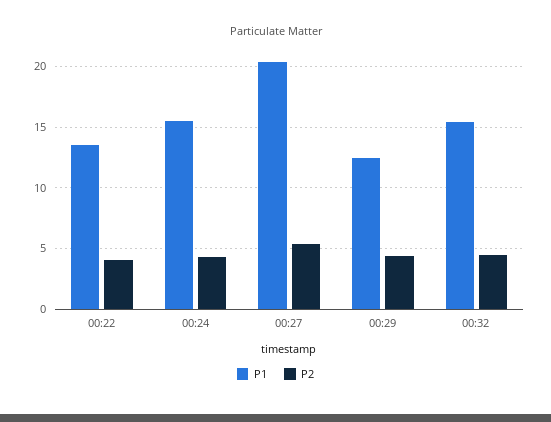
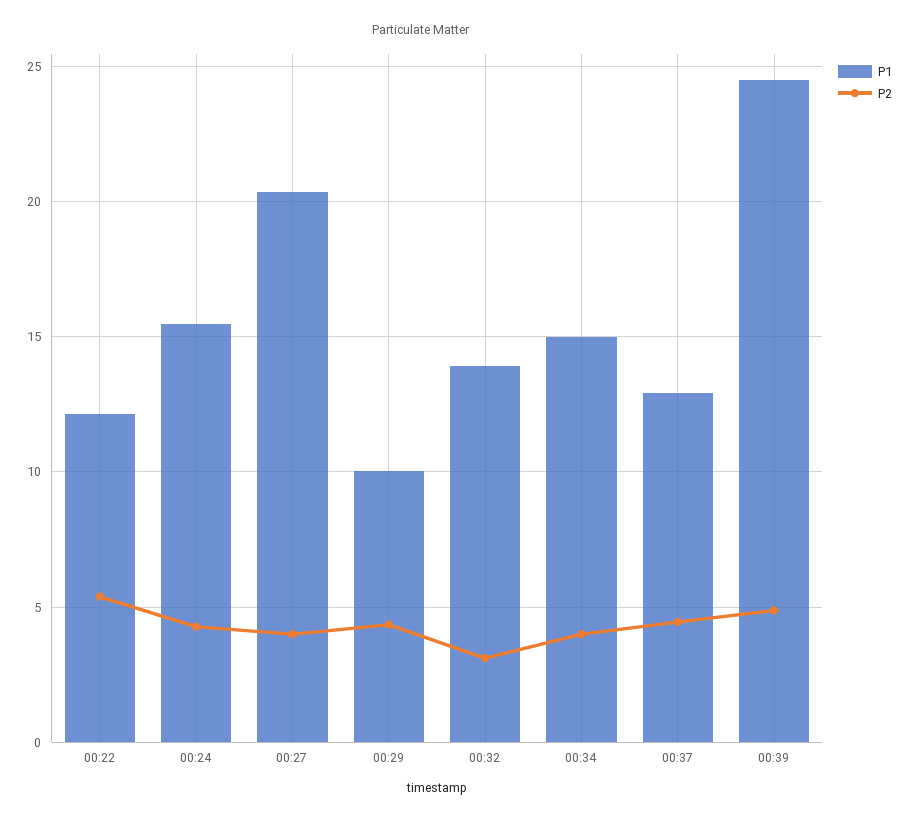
P1, 00:22: 13.5 -> 12
P2, 00:22: 4 -> 5.5
P2, 00:27: 5.5 -> 4
P1, 00:29: 12.5 -> 10
P1, 00:32: 15.5 -> 14
P2, 00:32: 4.5 -> 3
P1, 00:34: none -> 15
P2, 00:34: none -> 4
P1, 00:37: none -> 13
P2, 00:37: none -> 4.5
P1, 00:39: none -> 24.5
P2, 00:39: none -> 5

